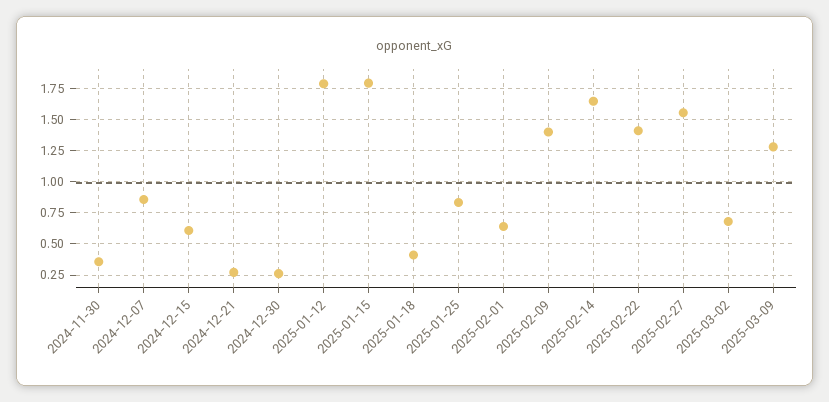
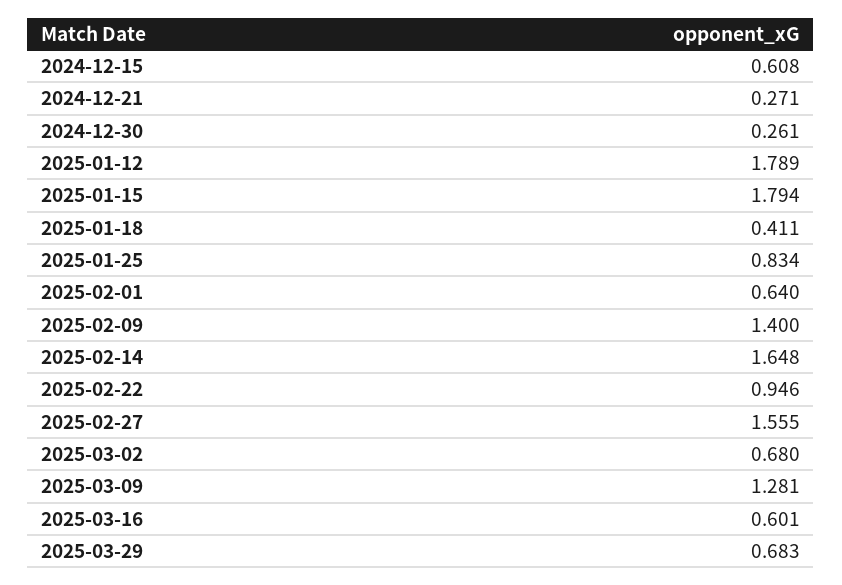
2024-11-30: 0.35 -> none
2024-12-07: 0.85 -> none
2025-02-22: 1.4 -> 0.946
2025-03-16: none -> 0.601
2025-03-29: none -> 0.683

